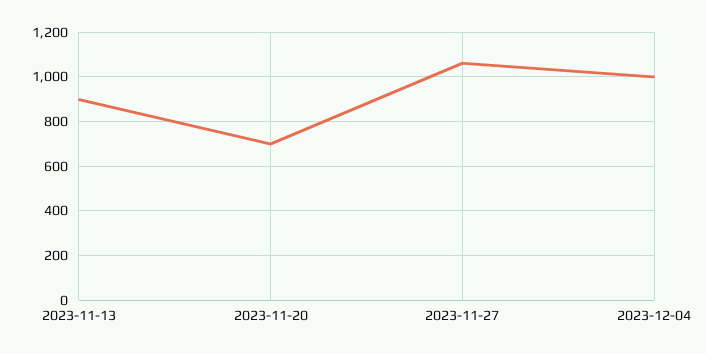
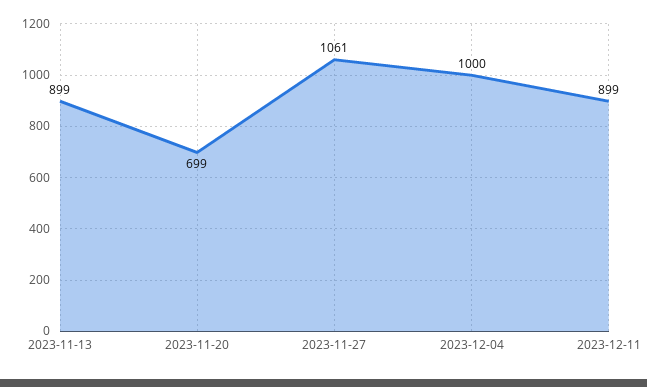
2023-12-11: none -> 899

